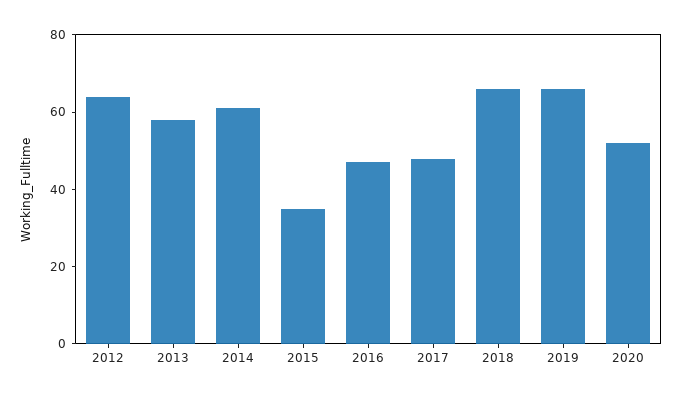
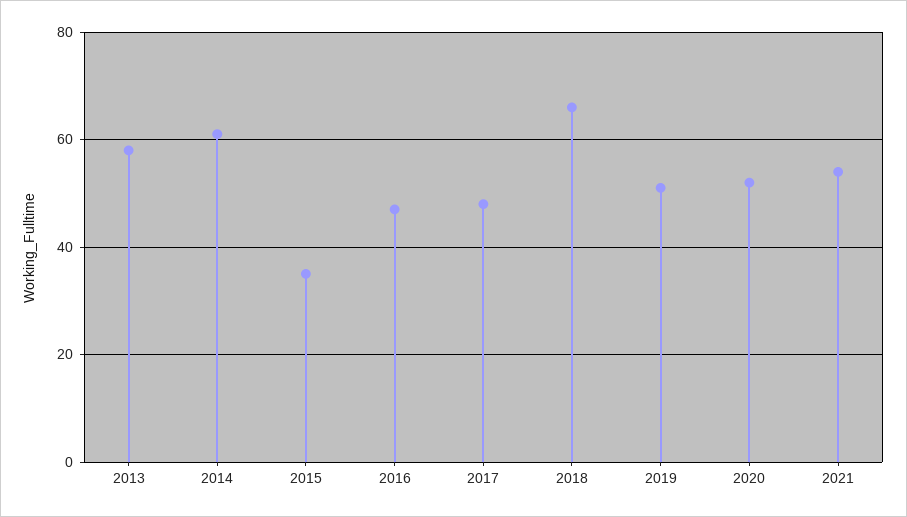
2012: 65 -> none
2019: 65 -> 50
2021: none -> 55

